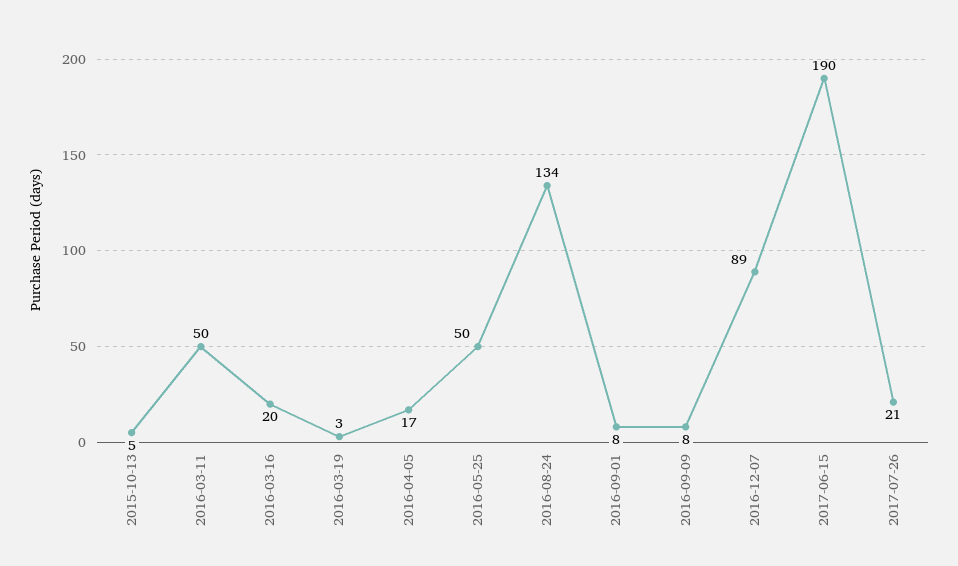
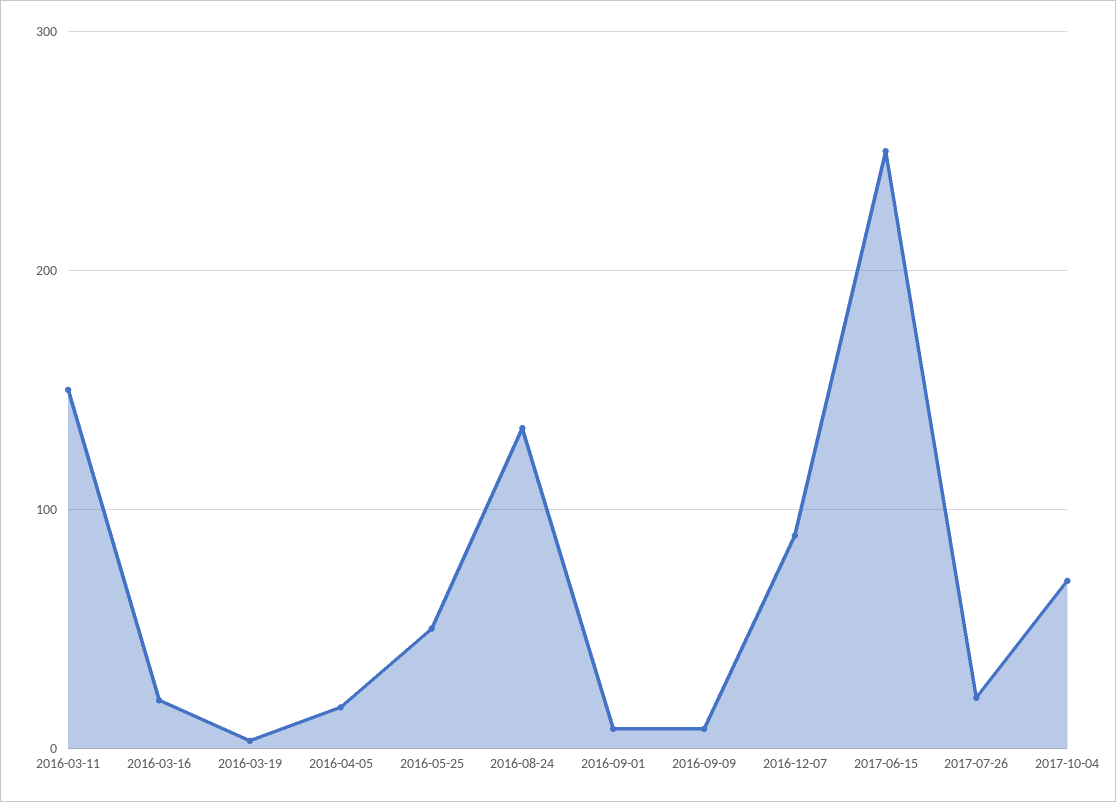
2015-10-13: 5 -> none
2016-03-11: 50 -> 150
2017-06-15: 190 -> 250
2017-10-04: none -> 70

